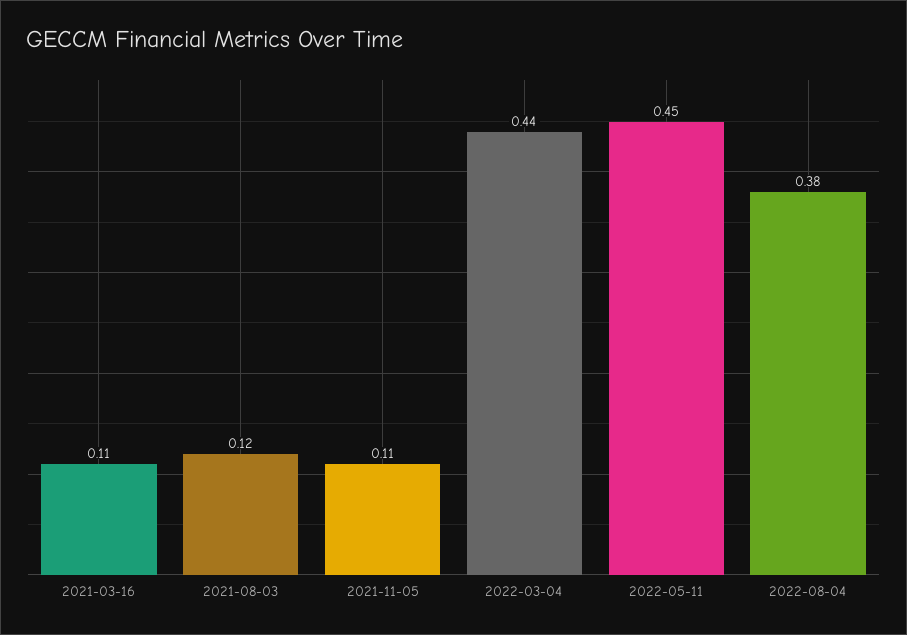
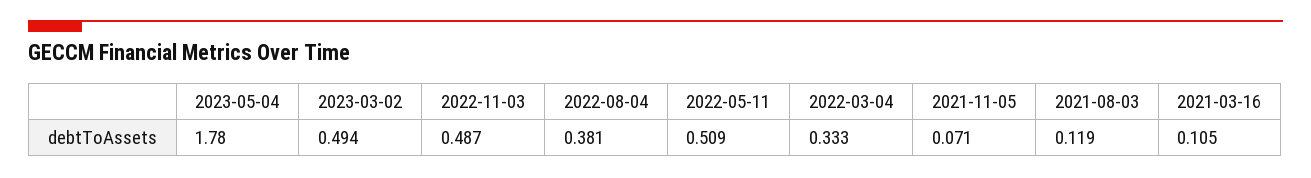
2021-11-05: 0.11 -> 0.071
2022-03-04: 0.44 -> 0.333
2022-05-11: 0.45 -> 0.509
2023-05-04: none -> 1.78
2023-03-02: none -> 0.494
2022-11-03: none -> 0.487

